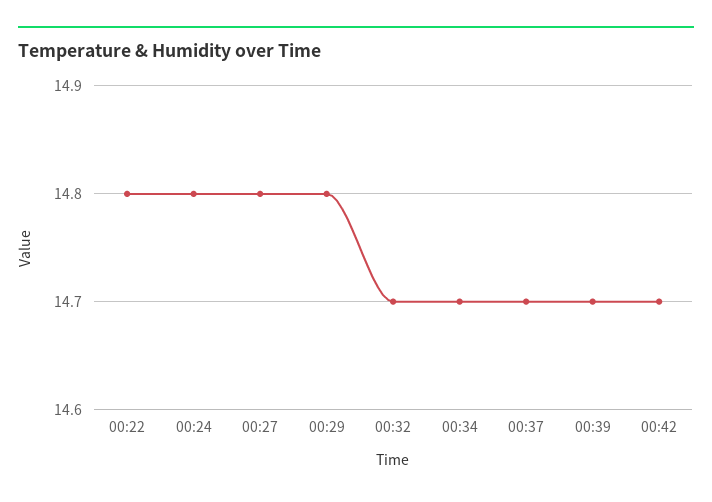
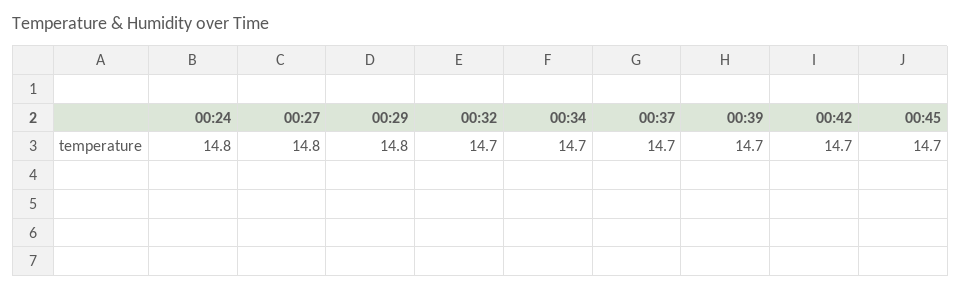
00:22: 14.8 -> none
00:45: none -> 14.7

